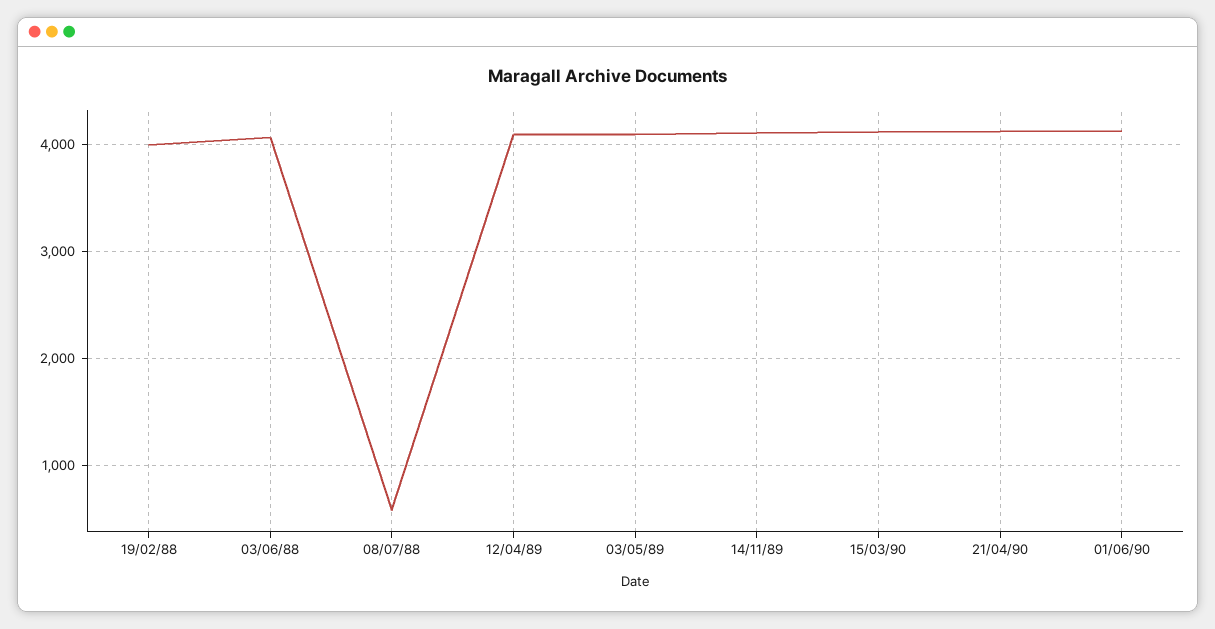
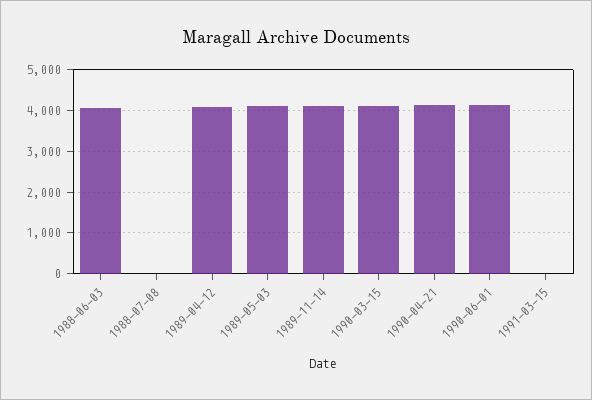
19/02/88: 4000 -> none
08/07/88: 600 -> 0
1991-03-15: none -> 0

